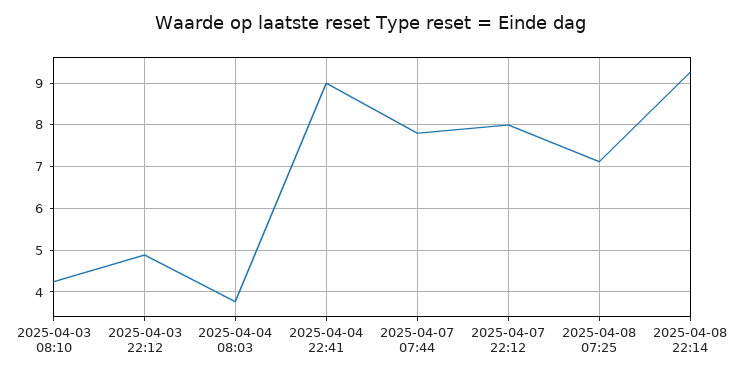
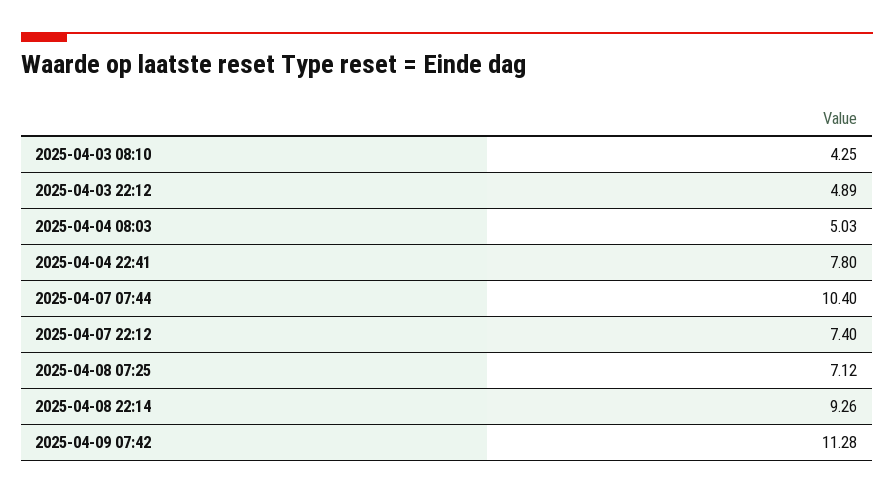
2025-04-04 08:03: 3.8 -> 5.03
2025-04-04 22:41: 9 -> 7.8
2025-04-07 07:44: 7.8 -> 10.4
2025-04-07 22:12: 8 -> 7.4
2025-04-09 07:42: none -> 11.28

